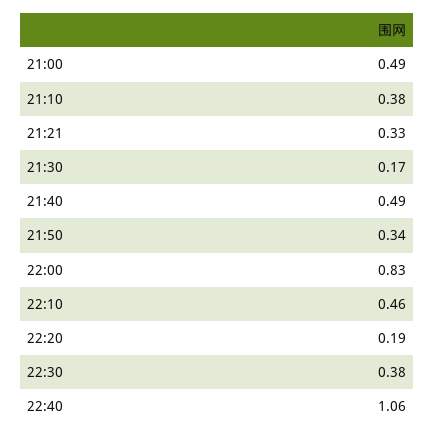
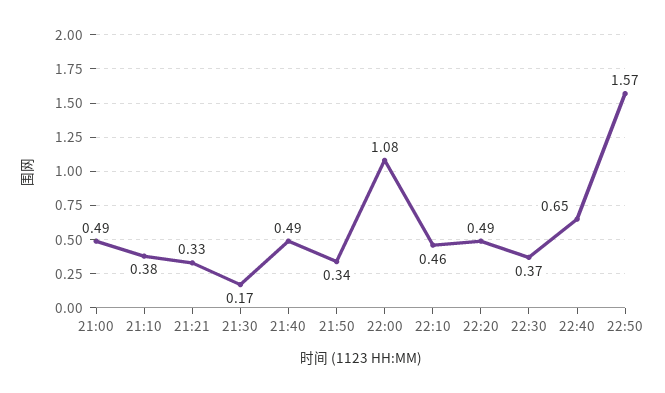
22:00: 0.83 -> 1.08
22:20: 0.19 -> 0.49
22:30: 0.38 -> 0.37
22:40: 1.06 -> 0.65
22:50: none -> 1.57

